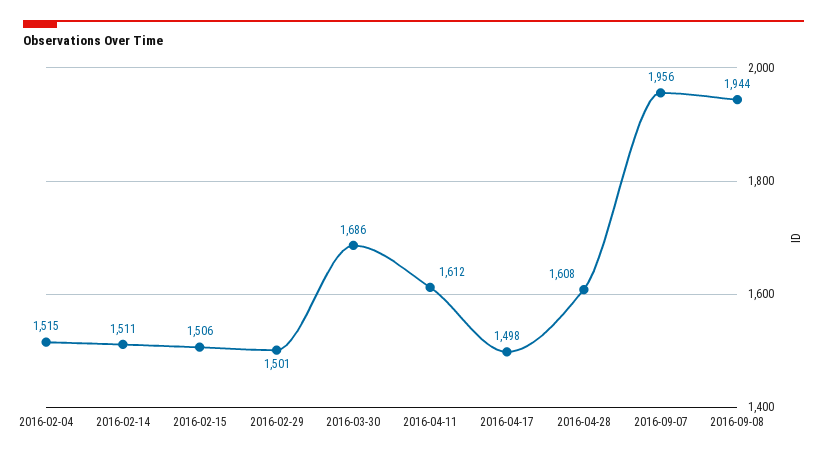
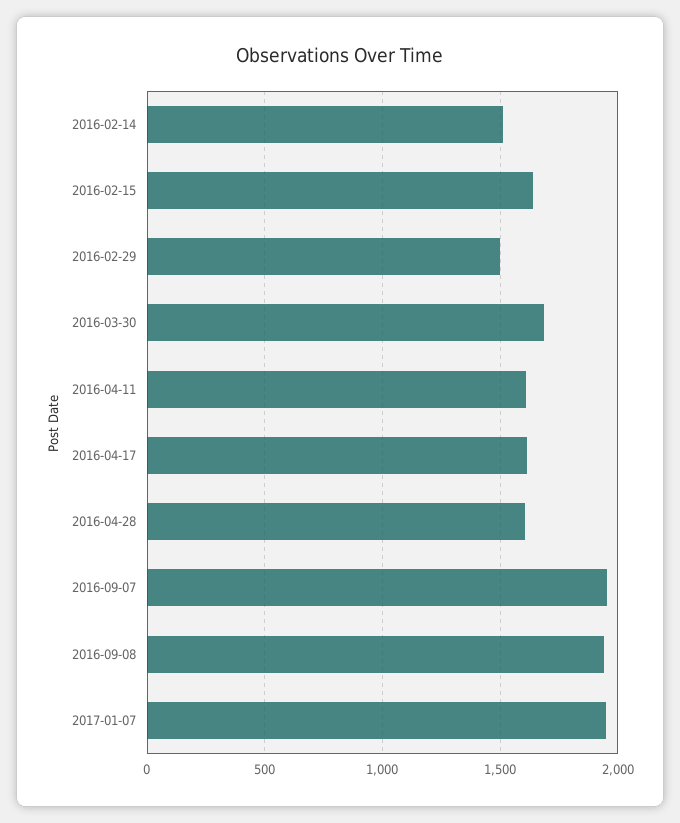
2016-02-04: 1515 -> none
2016-02-15: 1506 -> 1650
2016-04-17: 1498 -> 1600
2017-01-07: none -> 1950

